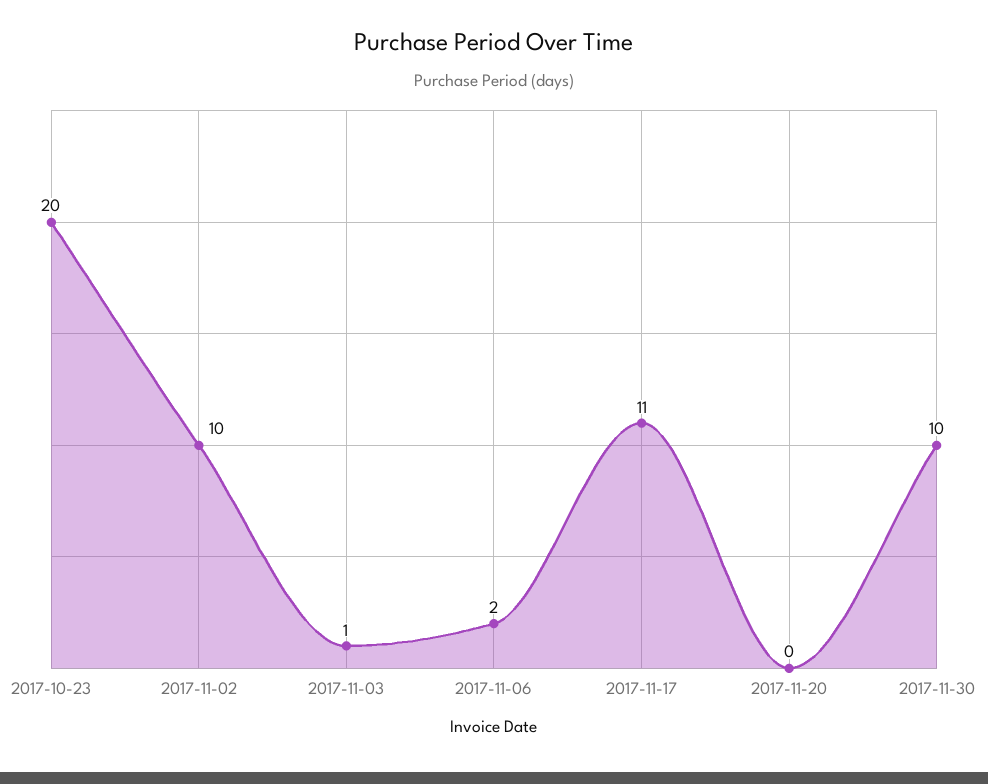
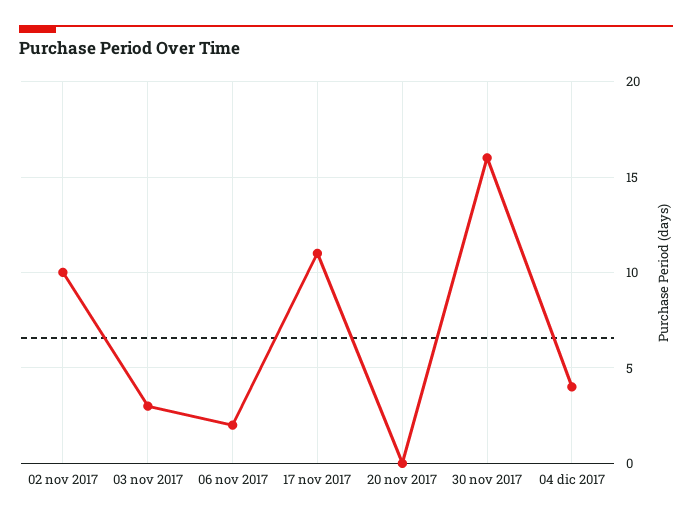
2017-10-23: 20 -> none
2017-11-03: 1 -> 3
2017-11-30: 10 -> 16
04 dic 2017: none -> 4

